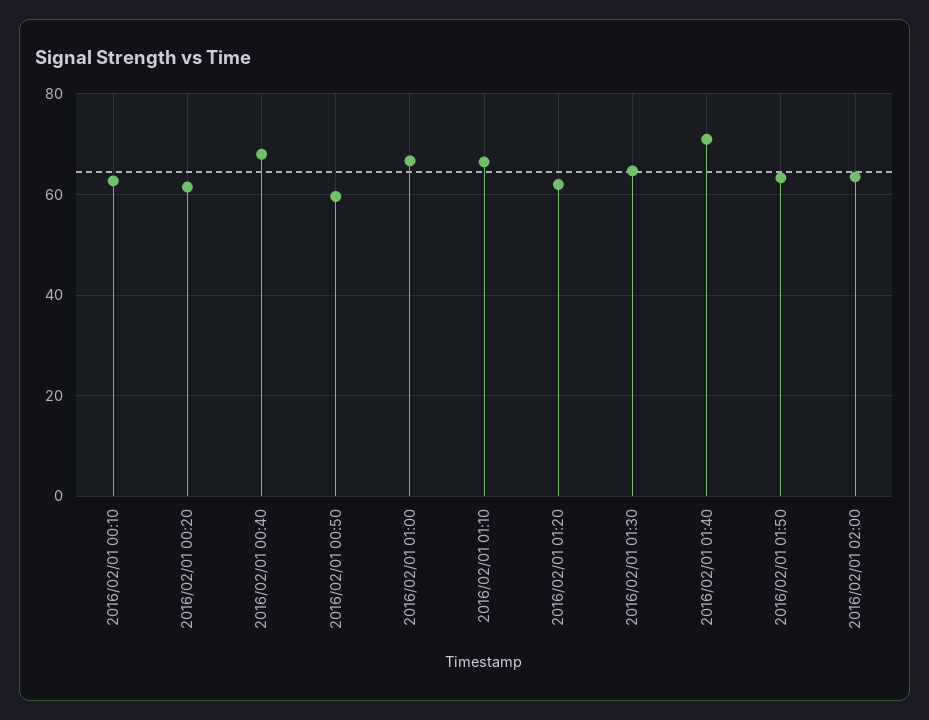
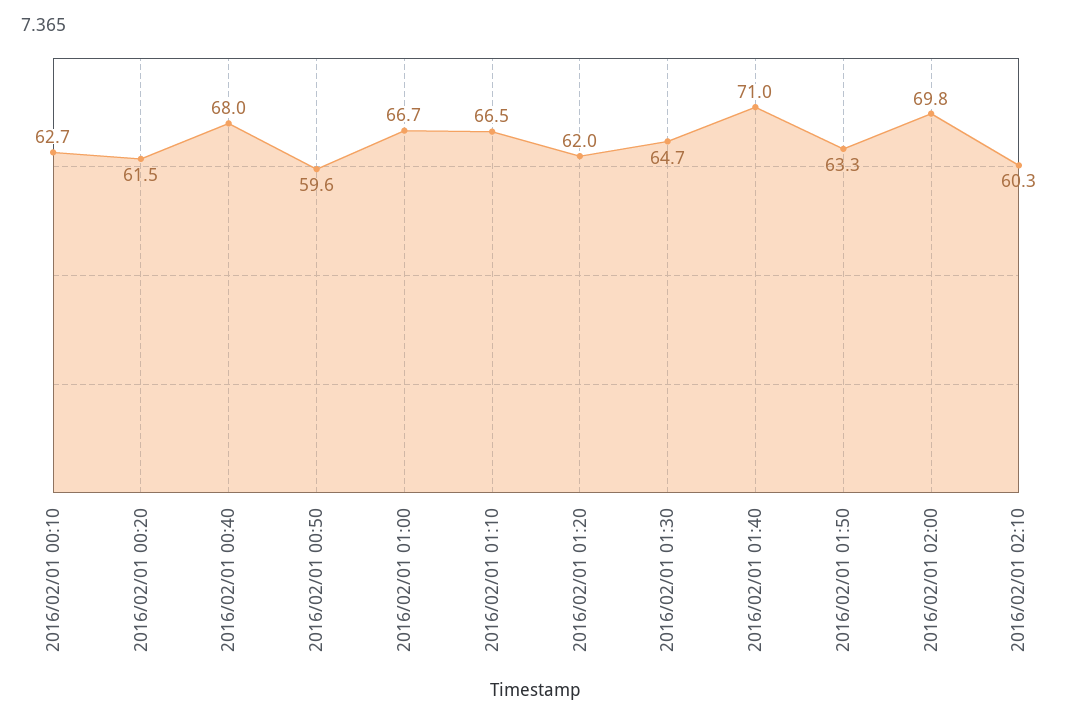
2016/02/01 02:00: 64 -> 69.8
2016/02/01 02:10: none -> 60.3

